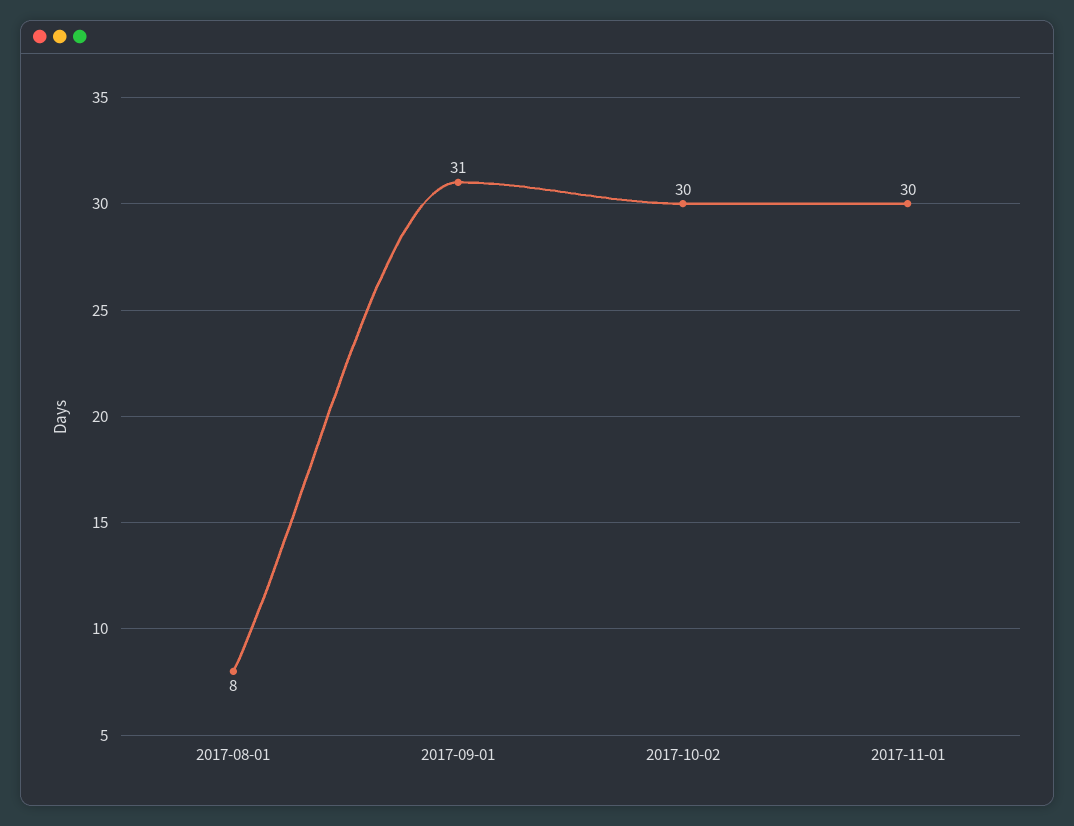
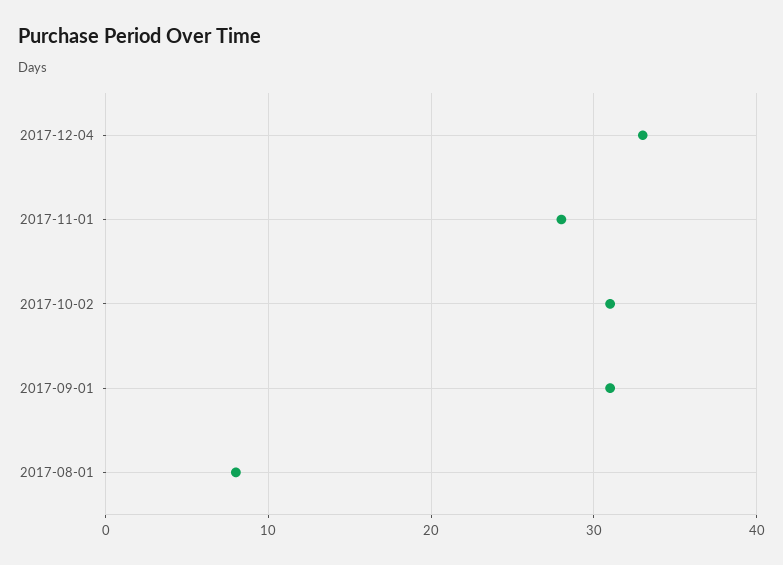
2017-10-02: 30 -> 31
2017-11-01: 30 -> 28
2017-12-04: none -> 33

